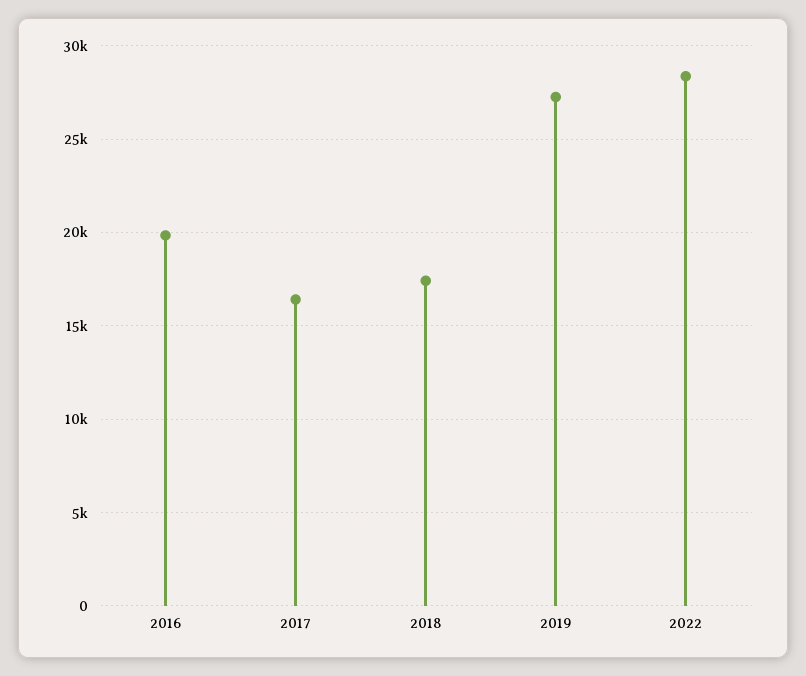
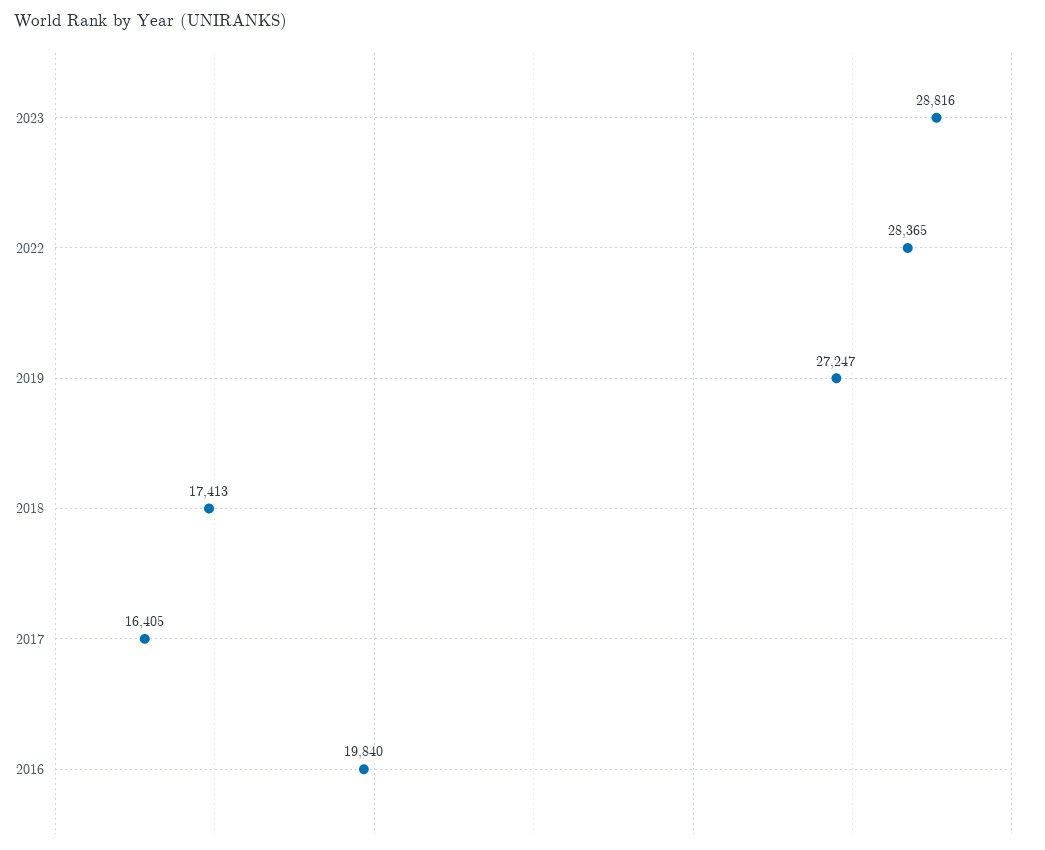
2023: none -> 28816

